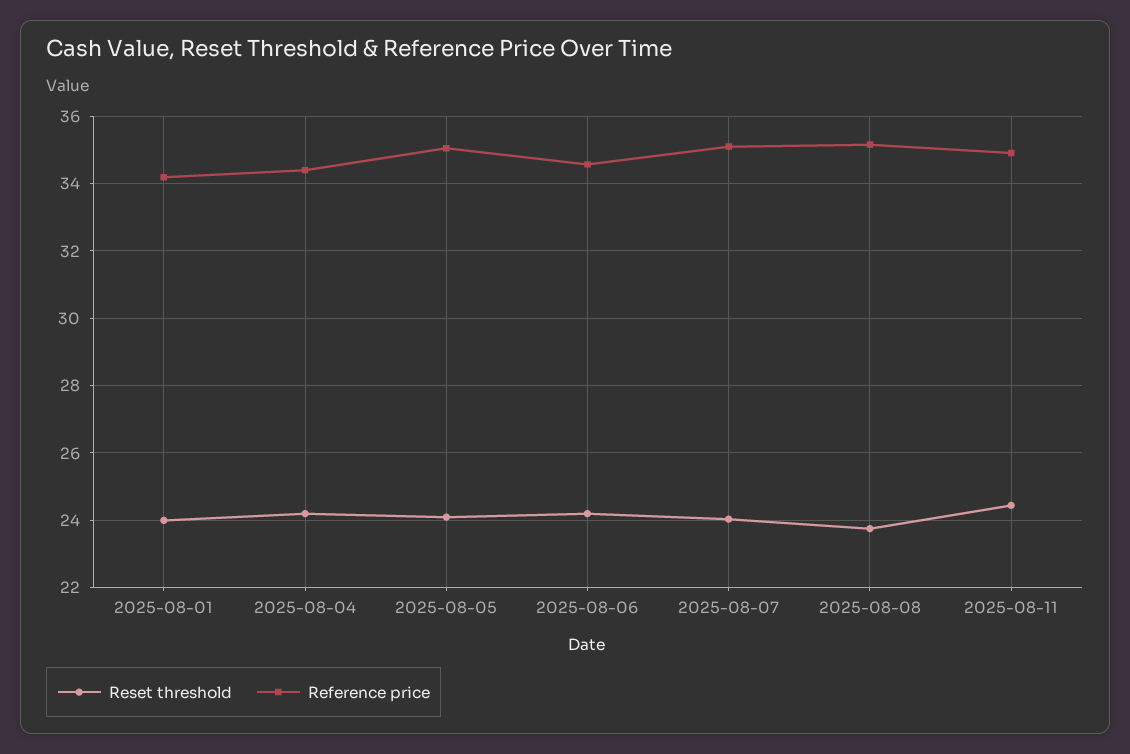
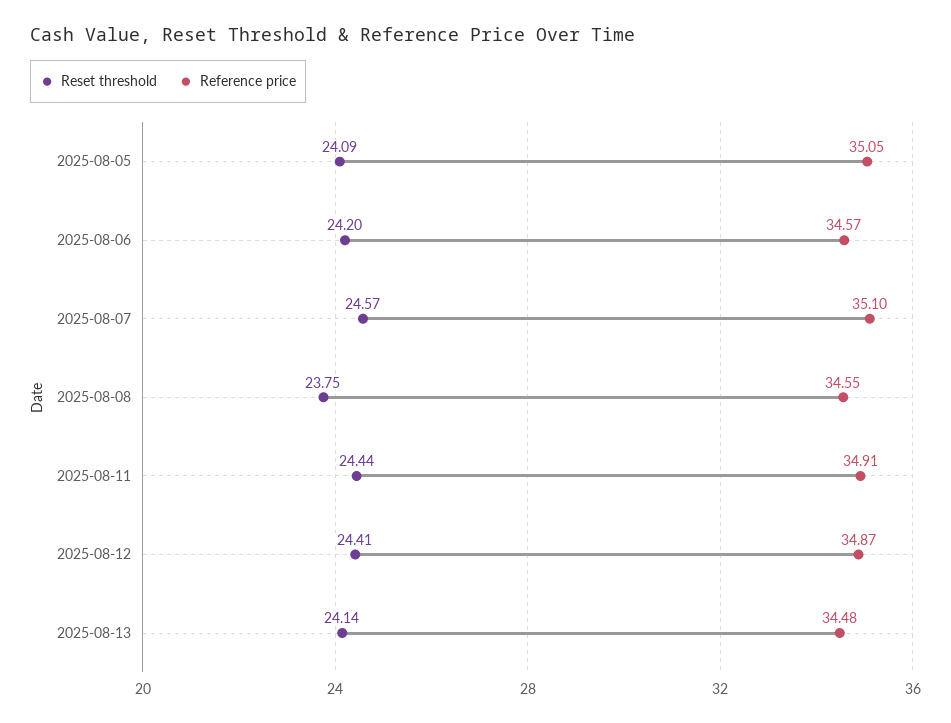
Reset threshold, 2025-08-01: 24 -> none
Reference price, 2025-08-01: 34.2 -> none
Reset threshold, 2025-08-04: 24.2 -> none
Reference price, 2025-08-04: 34.4 -> none
Reset threshold, 2025-08-07: 24 -> 24.57
Reference price, 2025-08-08: 35.2 -> 34.55
Reset threshold, 2025-08-12: none -> 24.41
Reference price, 2025-08-12: none -> 34.87
Reset threshold, 2025-08-13: none -> 24.14
Reference price, 2025-08-13: none -> 34.48

